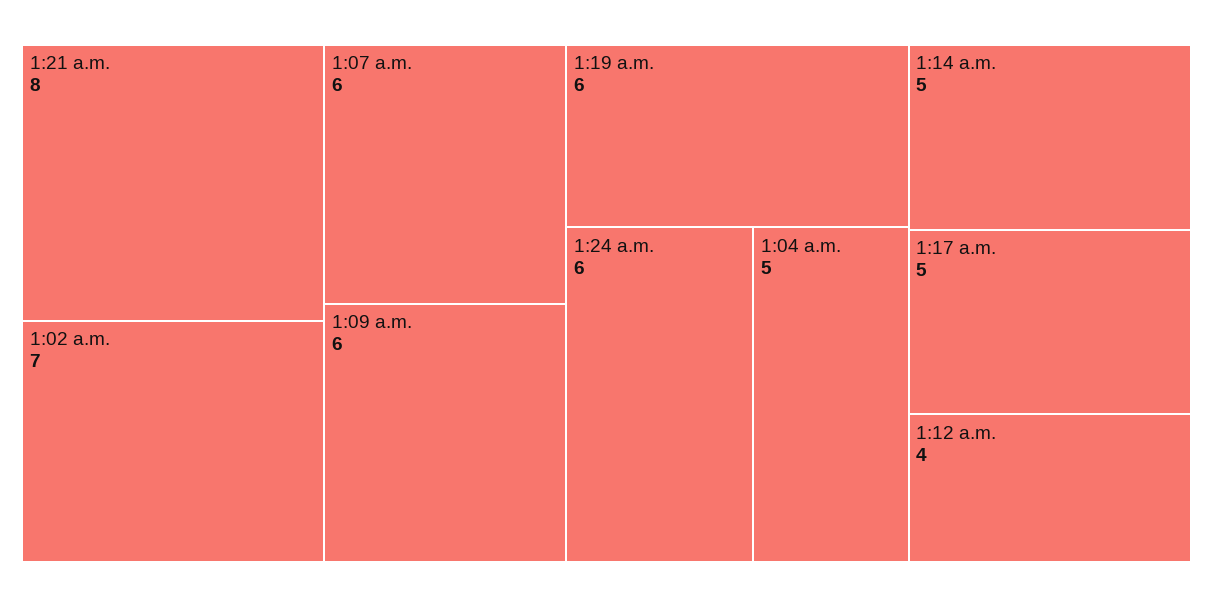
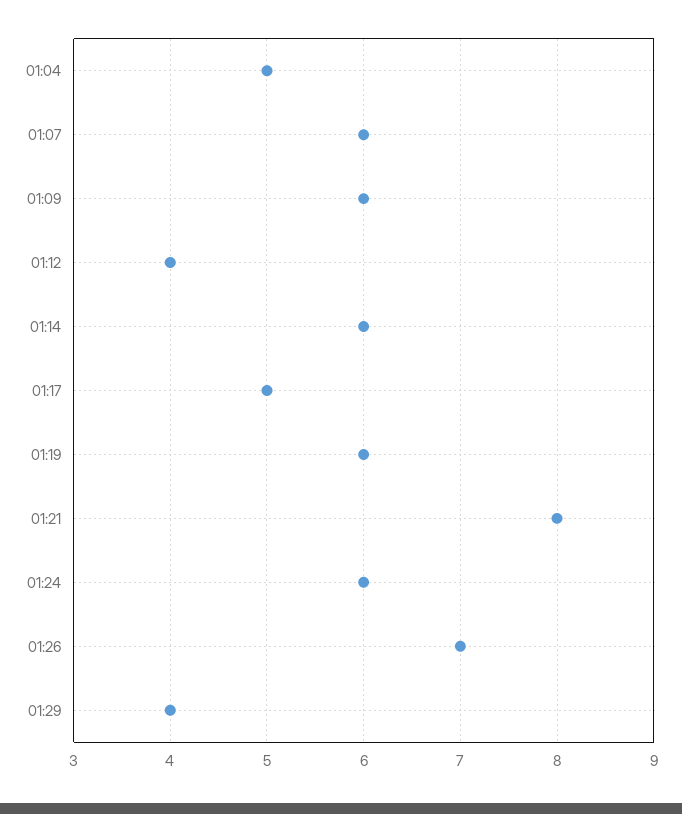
1:02 a.m.: 7 -> none
1:14 a.m.: 5 -> 6
01:26: none -> 7
01:29: none -> 4

